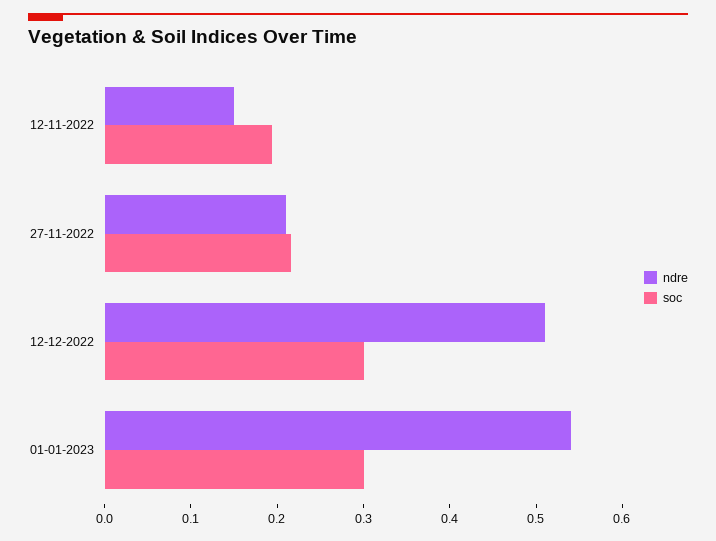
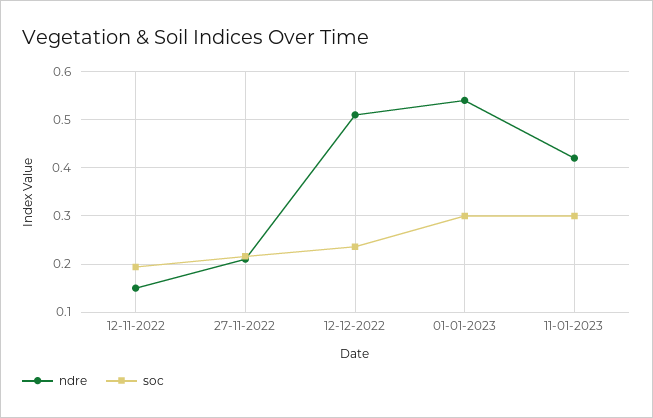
soc, 12-12-2022: 0.3 -> 0.24
ndre, 11-01-2023: none -> 0.42
soc, 11-01-2023: none -> 0.3

